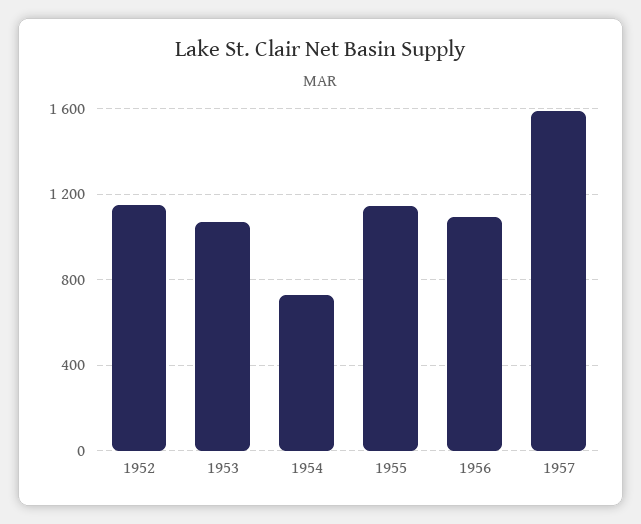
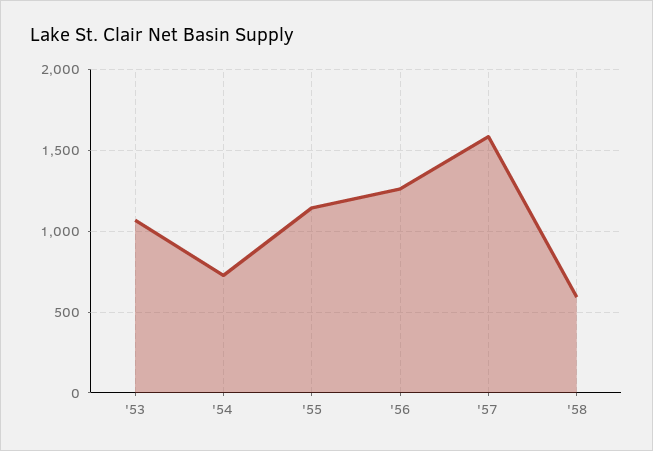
1952: 1150 -> none
1956: 1100 -> 1250
'58: none -> 600

